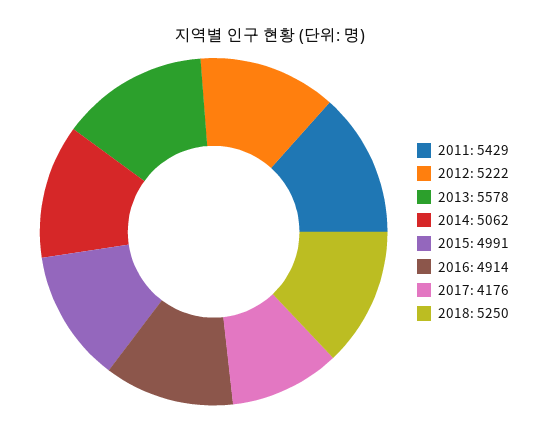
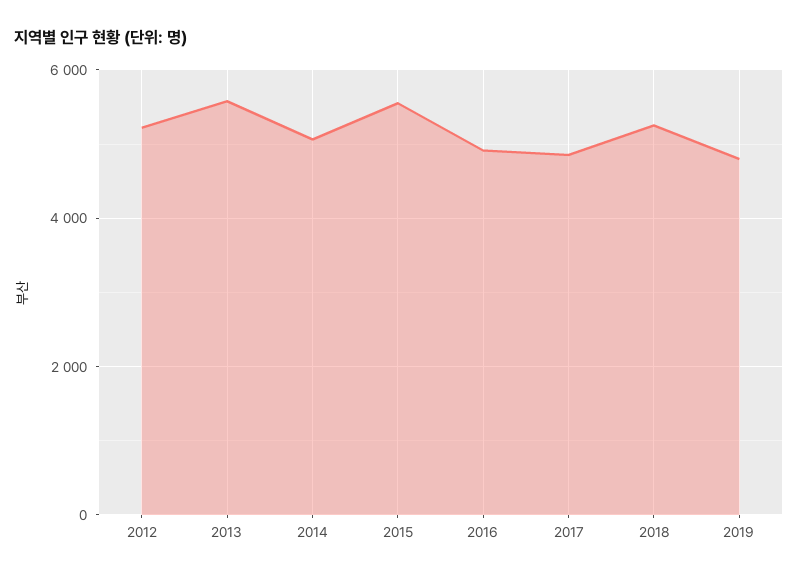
2011: 5429 -> none
2015: 4991 -> 5600
2017: 4176 -> 4800
2019: none -> 4800

